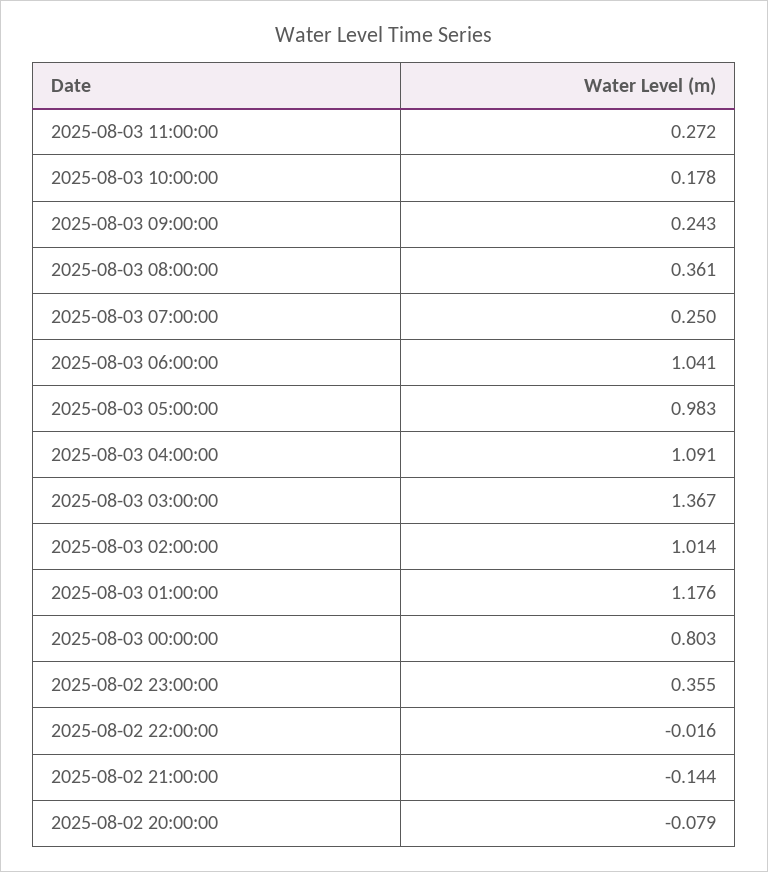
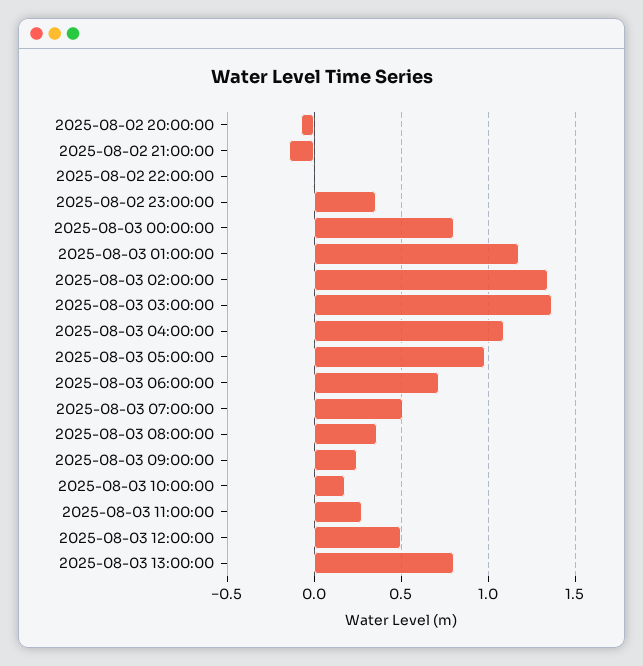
2025-08-03 07:00:00: 0.25 -> 0.5
2025-08-03 06:00:00: 1.041 -> 0.7
2025-08-03 02:00:00: 1.014 -> 1.35
2025-08-03 12:00:00: none -> 0.5
2025-08-03 13:00:00: none -> 0.8

